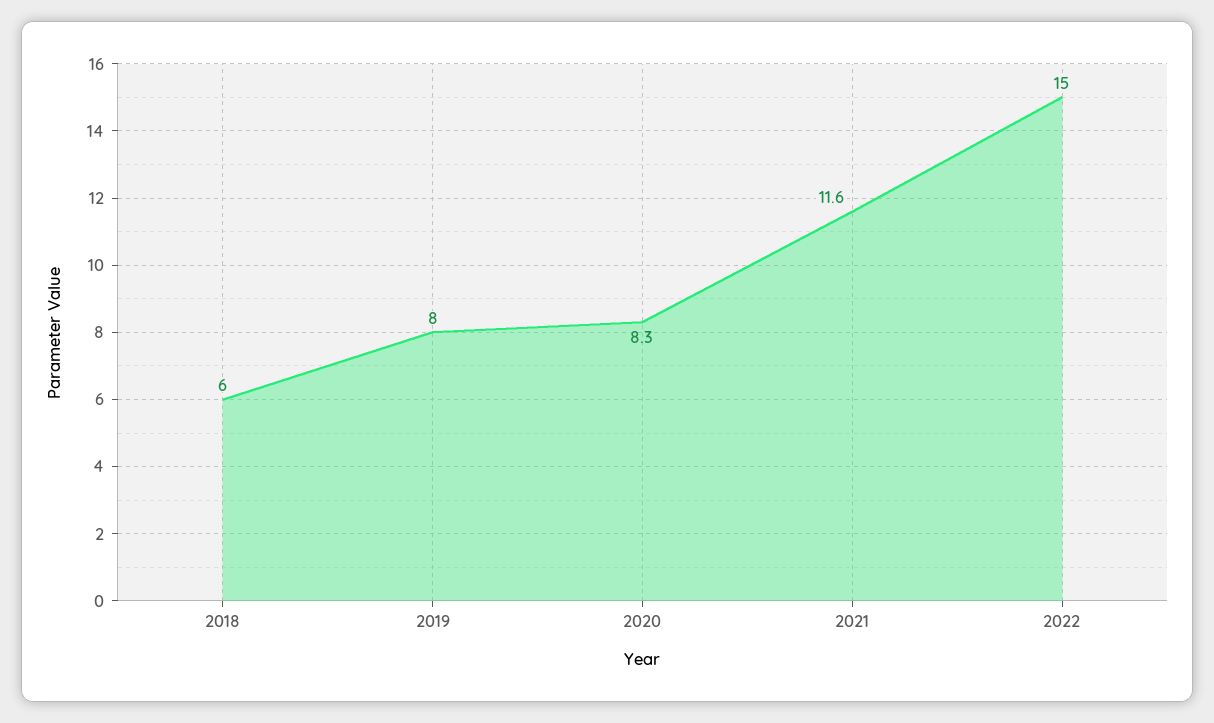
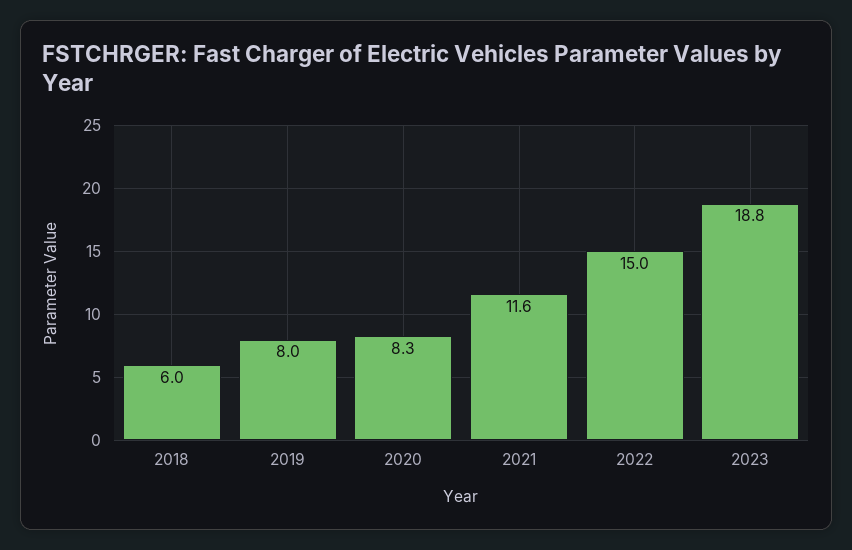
2023: none -> 18.8

